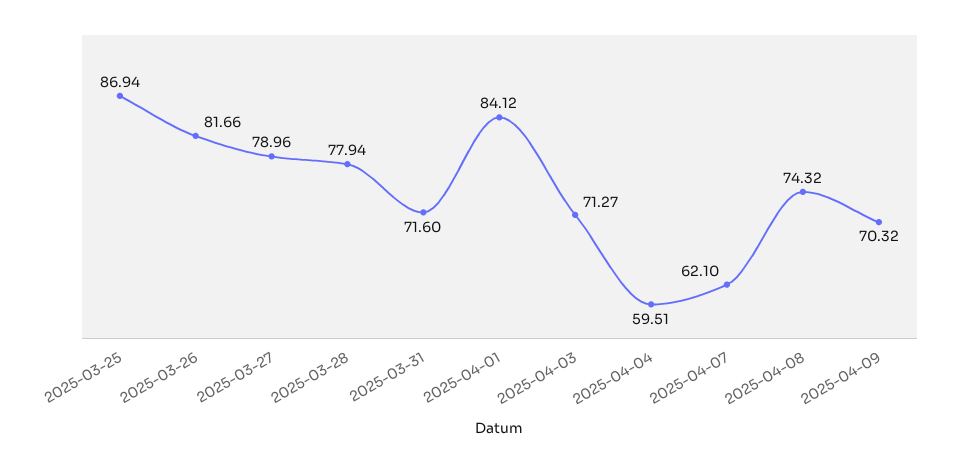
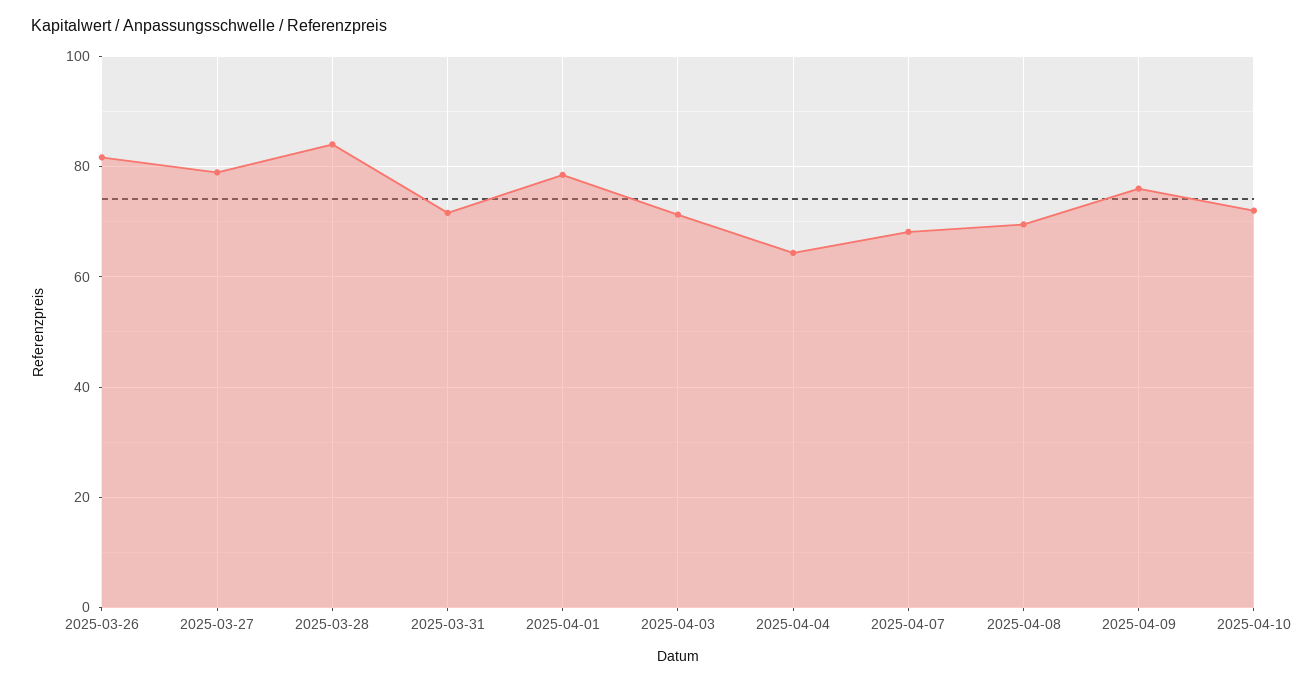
2025-03-25: 86.94 -> none
2025-03-28: 77.94 -> 84
2025-04-01: 84.12 -> 78
2025-04-04: 59.51 -> 64
2025-04-07: 62.1 -> 68
2025-04-08: 74.32 -> 70
2025-04-09: 70.32 -> 76
2025-04-10: none -> 72

